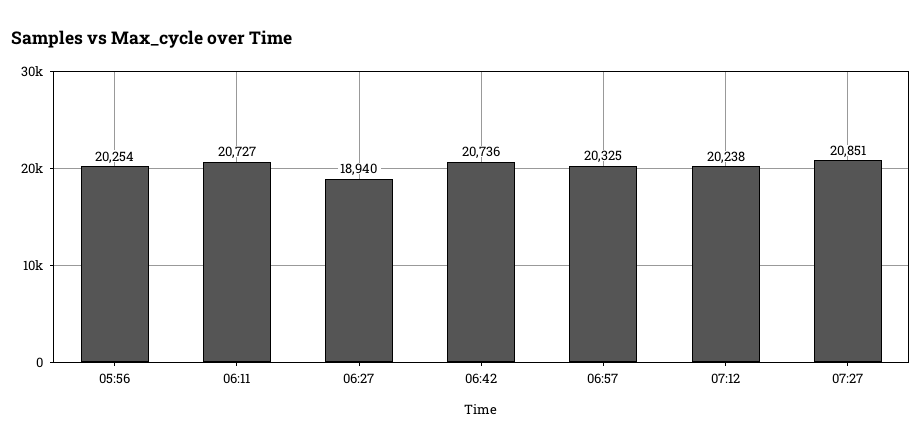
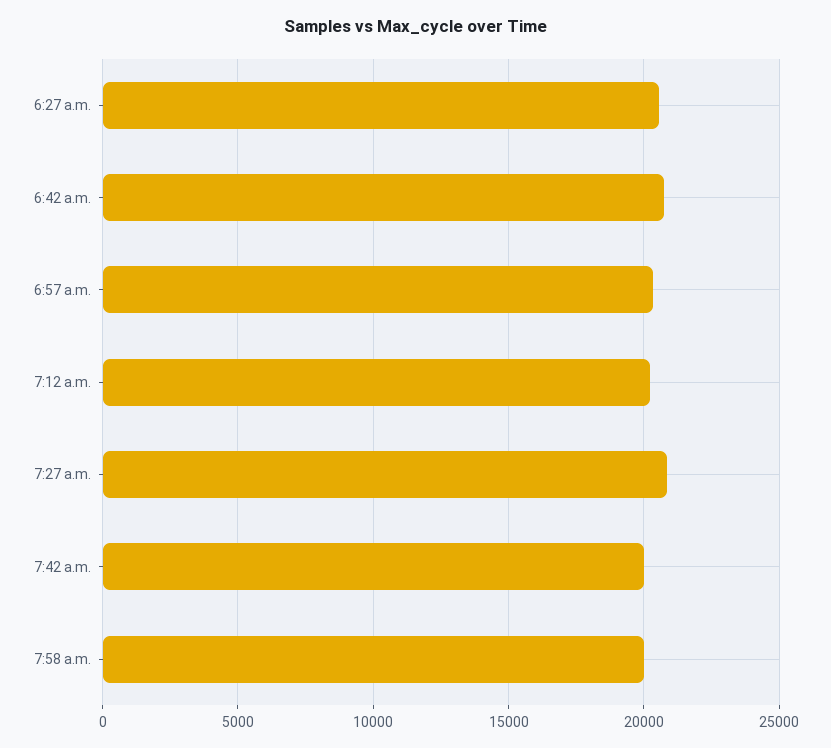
05:56: 20254 -> none
06:11: 20727 -> none
06:27: 18940 -> 20500
7:42 a.m.: none -> 20000
7:58 a.m.: none -> 20000

